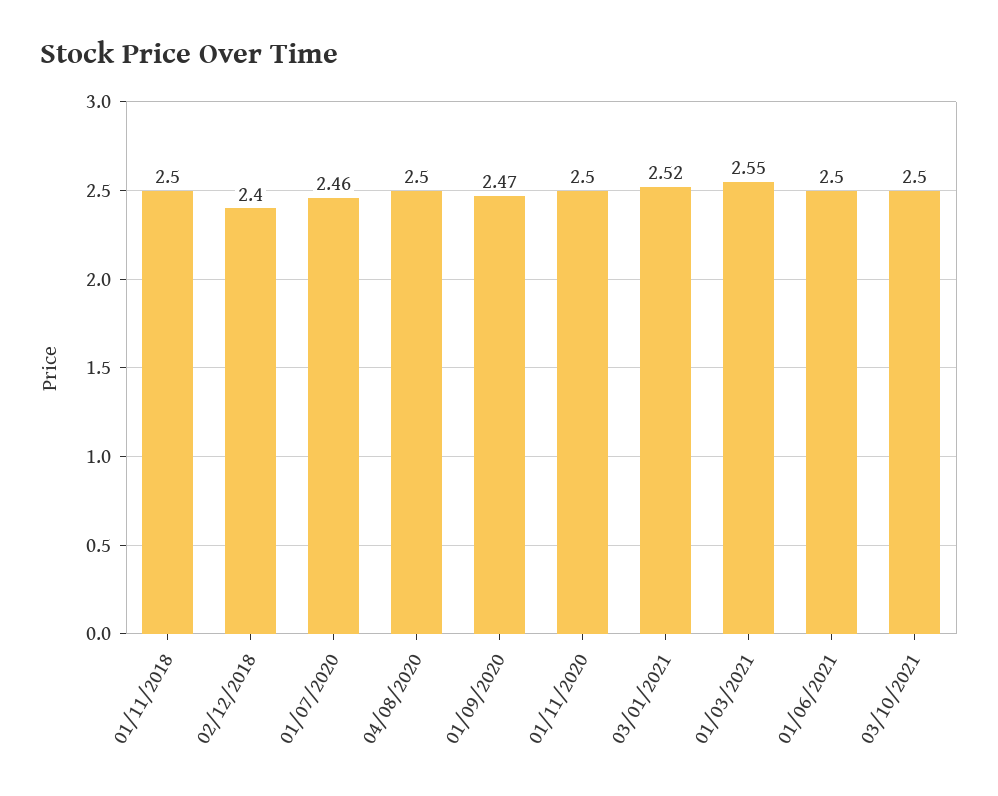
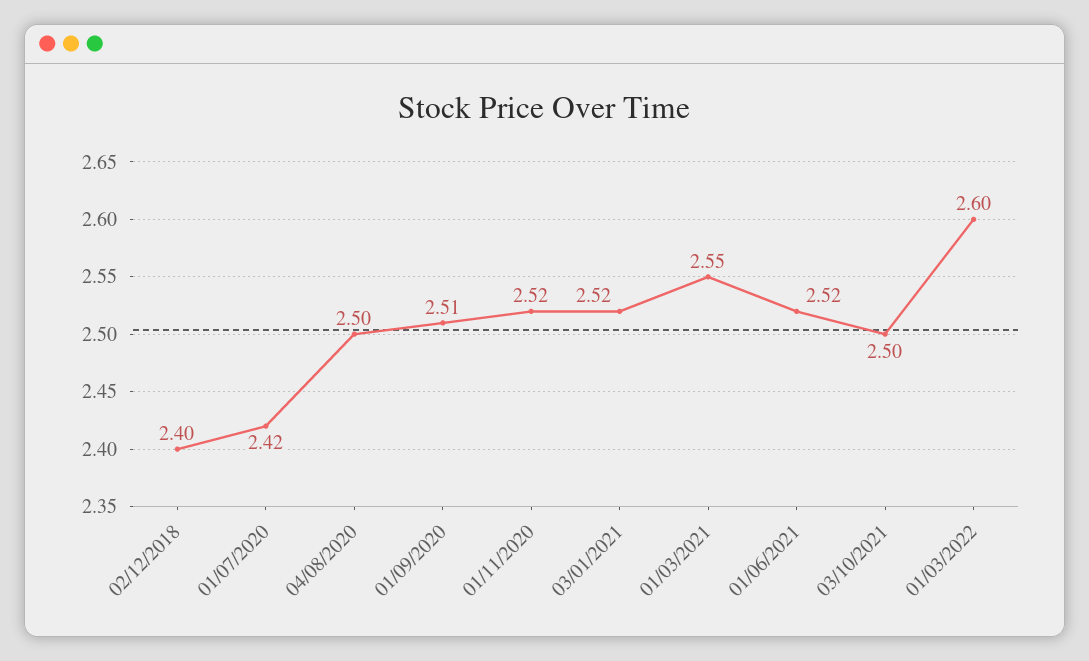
01/11/2018: 2.5 -> none
01/07/2020: 2.46 -> 2.42
01/09/2020: 2.47 -> 2.51
01/11/2020: 2.5 -> 2.52
01/06/2021: 2.5 -> 2.52
01/03/2022: none -> 2.6

